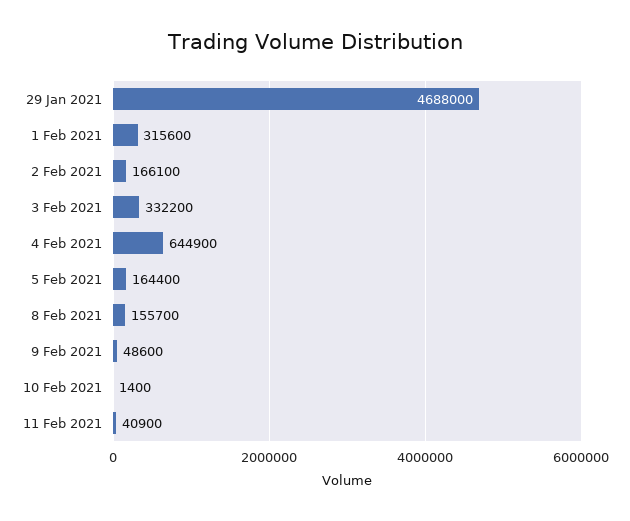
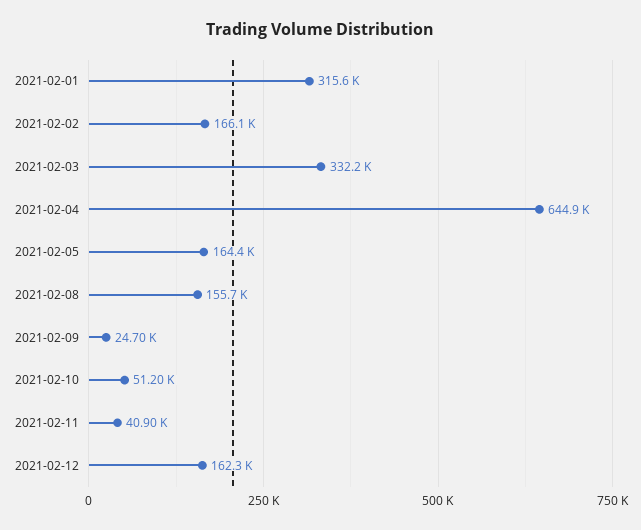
29 Jan 2021: 4688000 -> none
9 Feb 2021: 48600 -> 24700
10 Feb 2021: 1400 -> 51200
2021-02-12: none -> 162300

